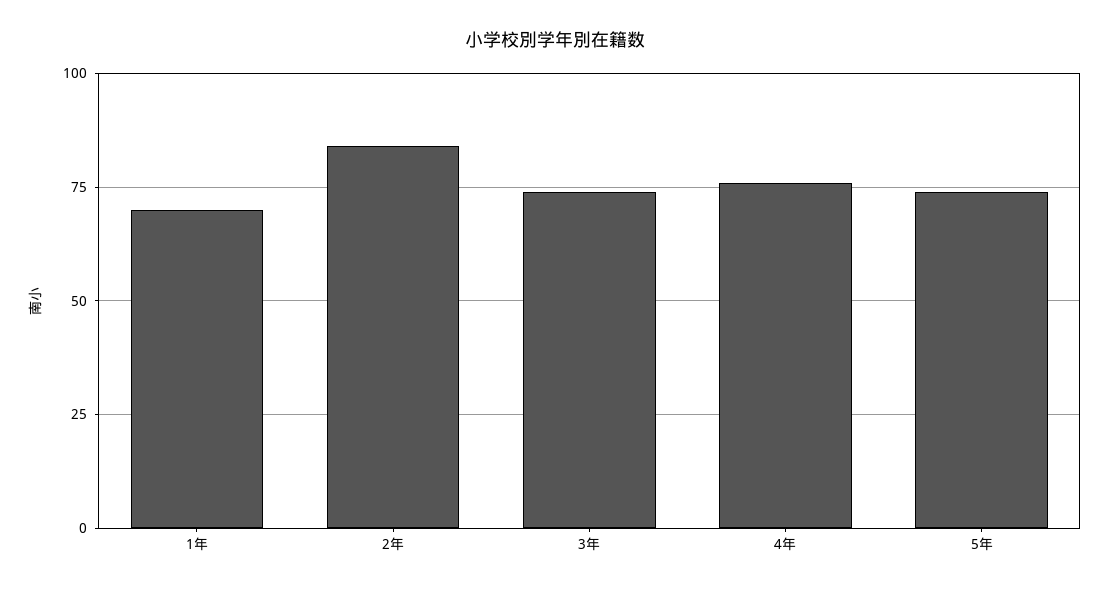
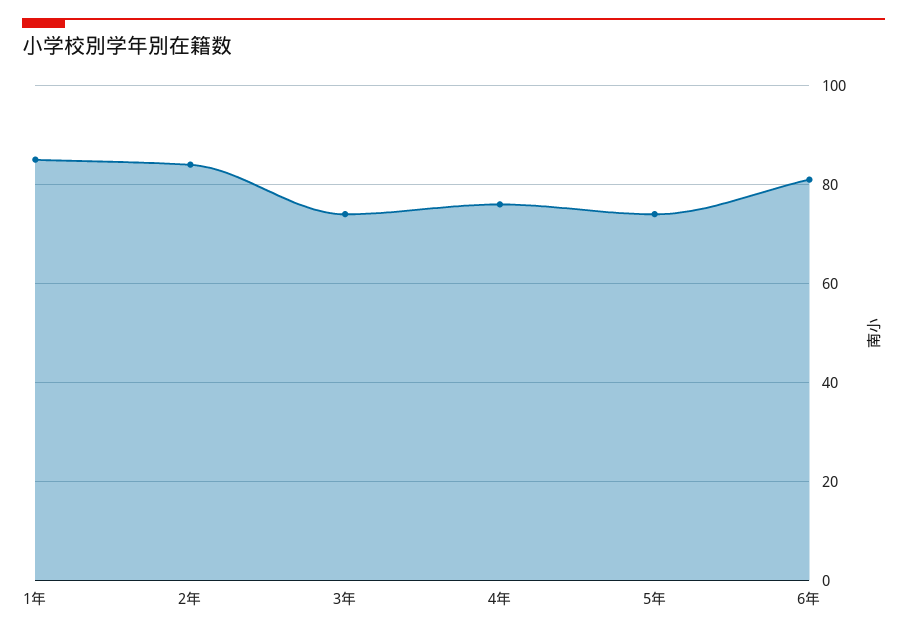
1年: 70 -> 85
6年: none -> 80

